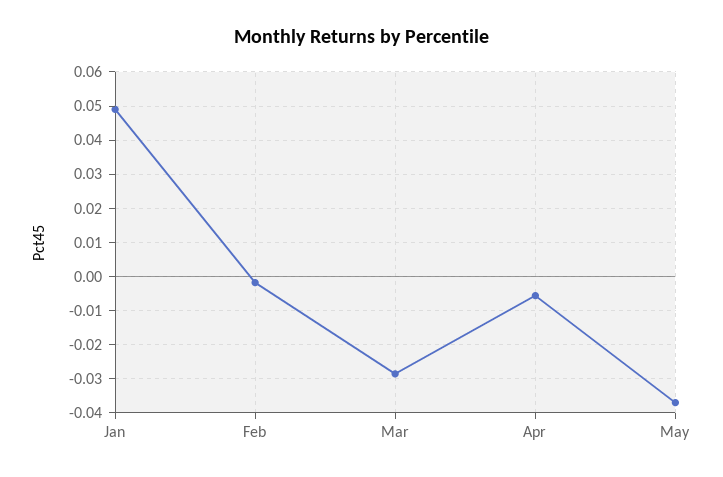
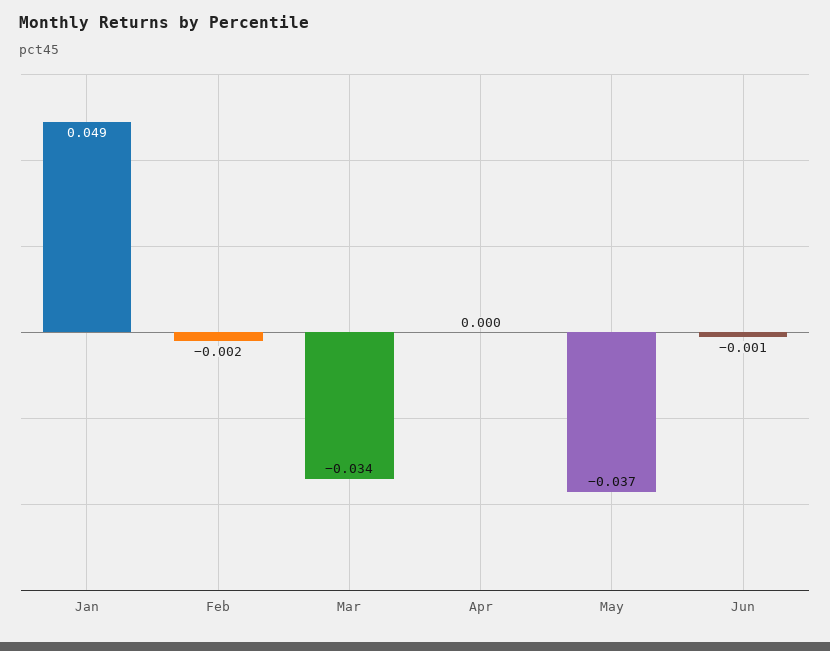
Mar: -0.028 -> -0.034
Apr: -0.006 -> 0
Jun: none -> -0.001

